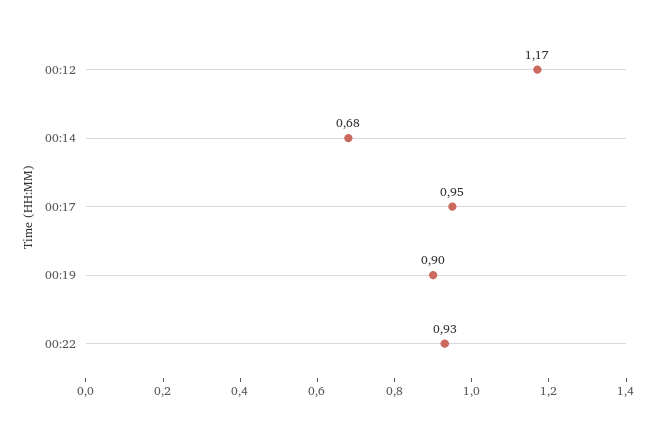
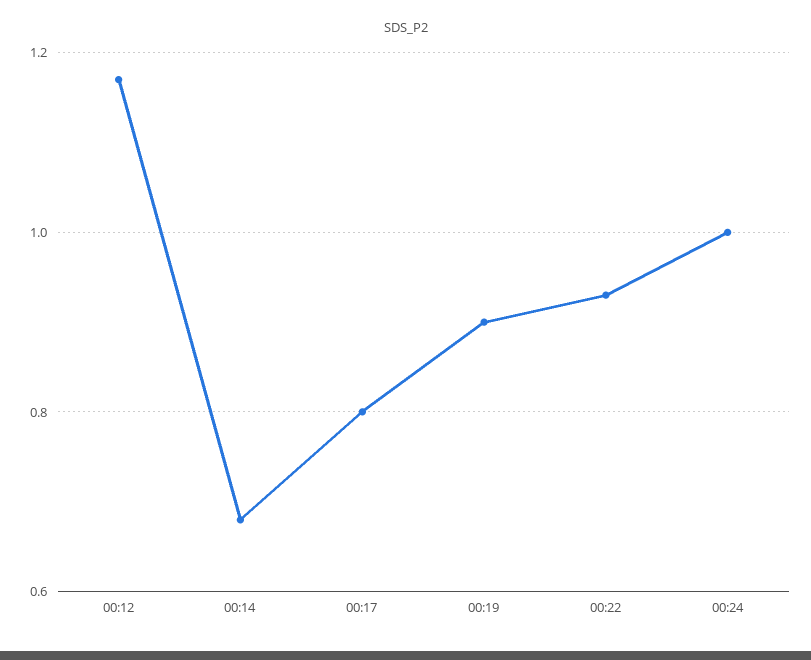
00:17: 0.95 -> 0.8
00:24: none -> 1

